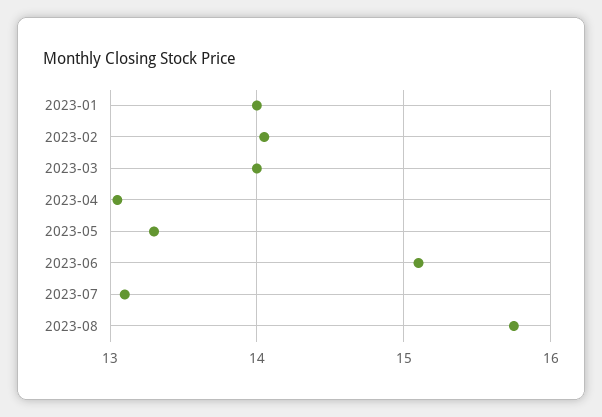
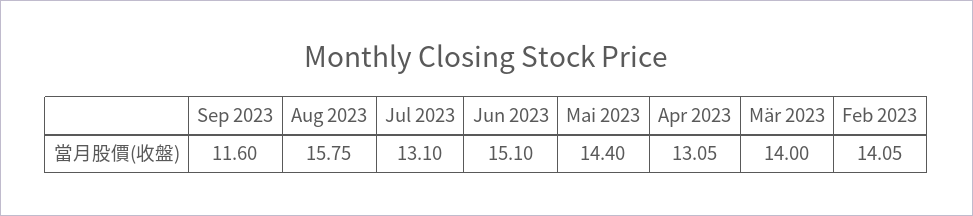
2023-01: 14 -> none
2023-05: 13.3 -> 14.4
Sep 2023: none -> 11.6

